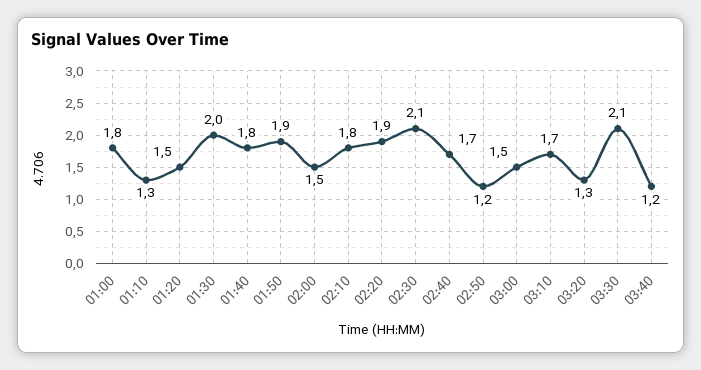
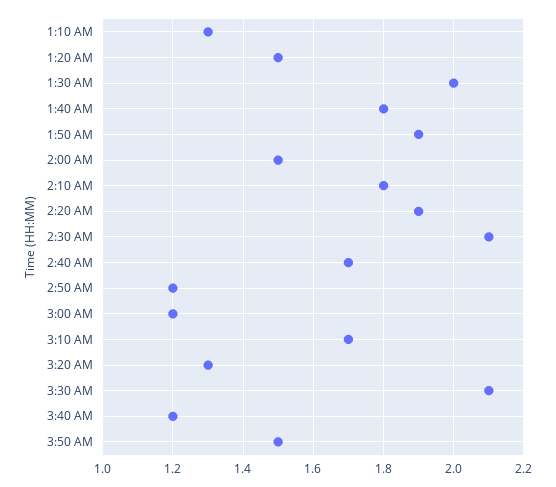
01:00: 1.8 -> none
03:00: 1.5 -> 1.2
3:50 AM: none -> 1.5

